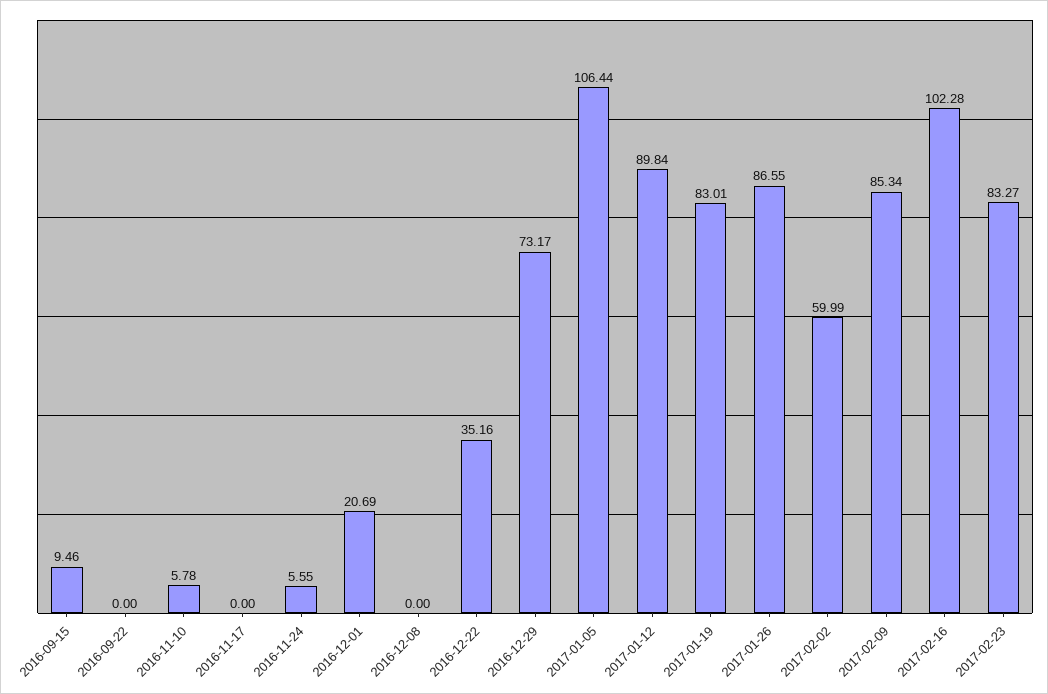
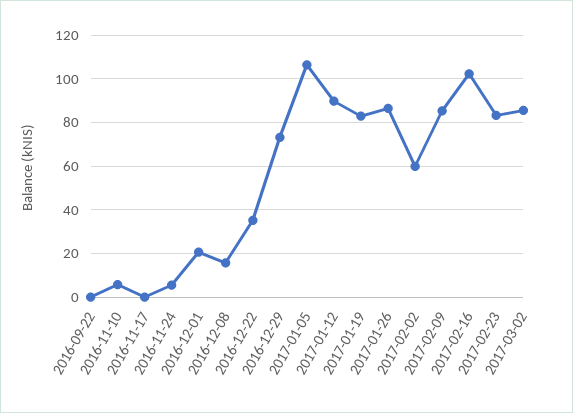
2016-09-15: 9.46 -> none
2016-12-08: 0 -> 15
2017-03-02: none -> 85

